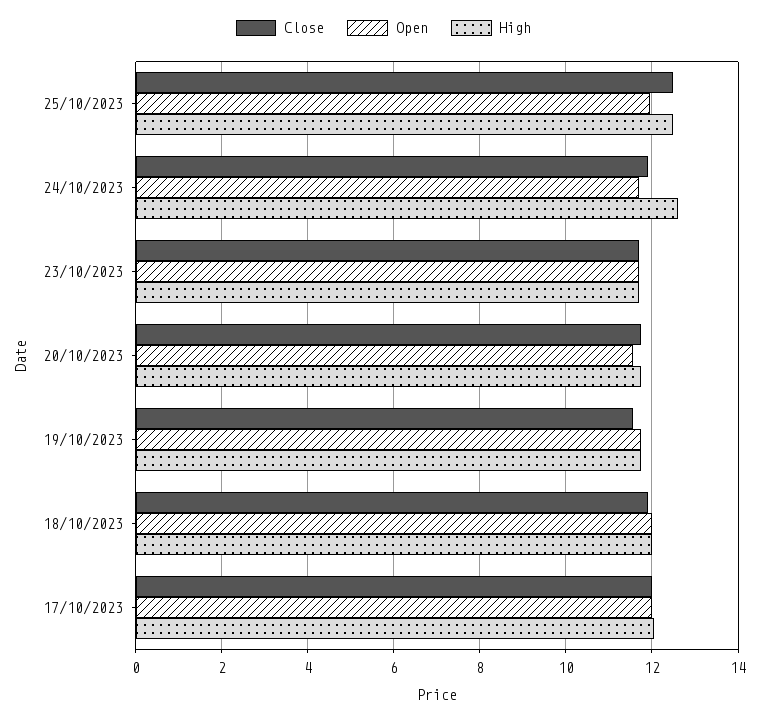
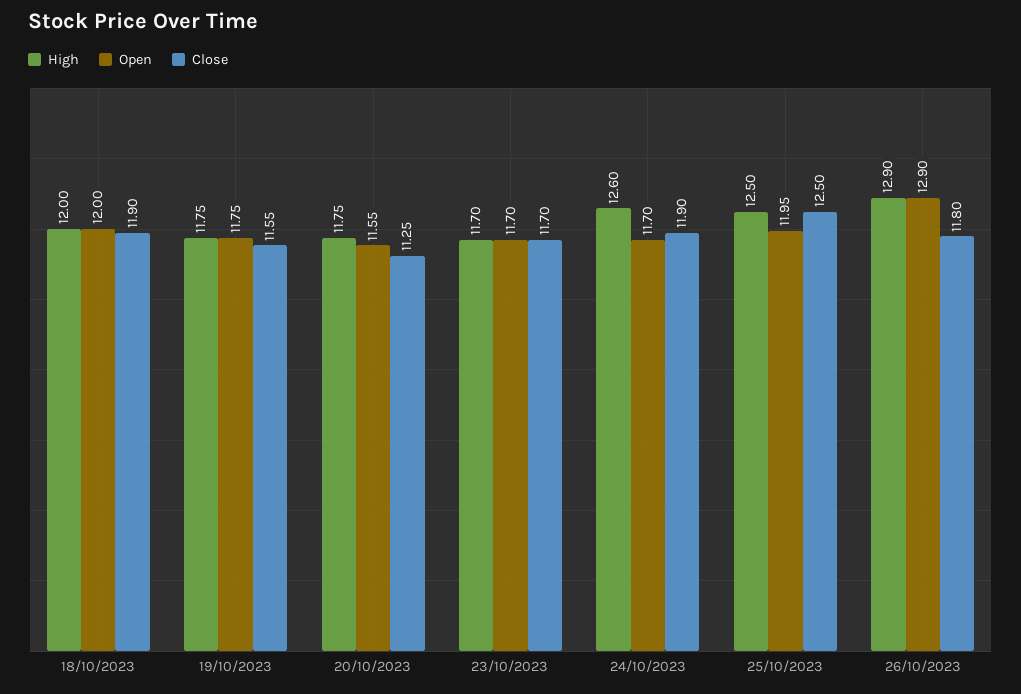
Close, 20/10/2023: 11.8 -> 11.25
Close, 17/10/2023: 12 -> none
Open, 17/10/2023: 12 -> none
High, 17/10/2023: 12 -> none
High, 26/10/2023: none -> 12.9
Open, 26/10/2023: none -> 12.9
Close, 26/10/2023: none -> 11.8

